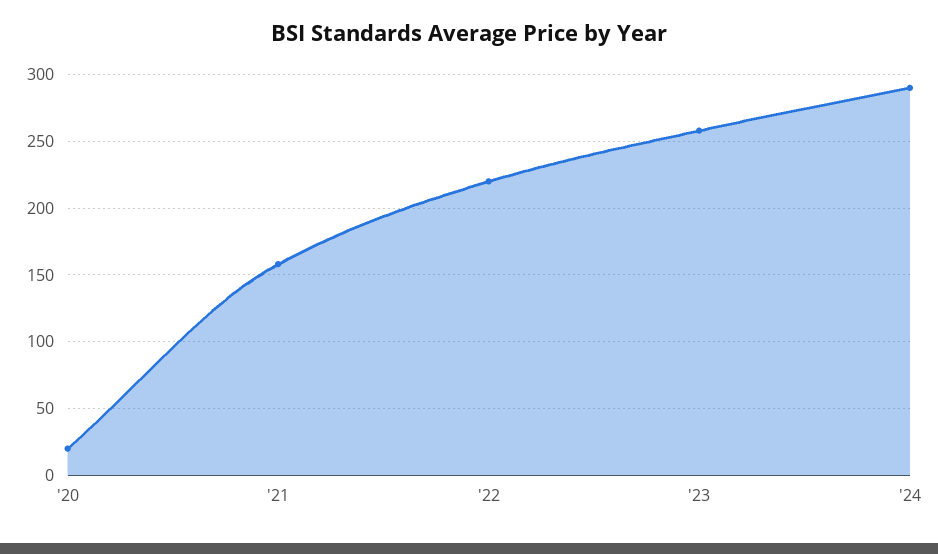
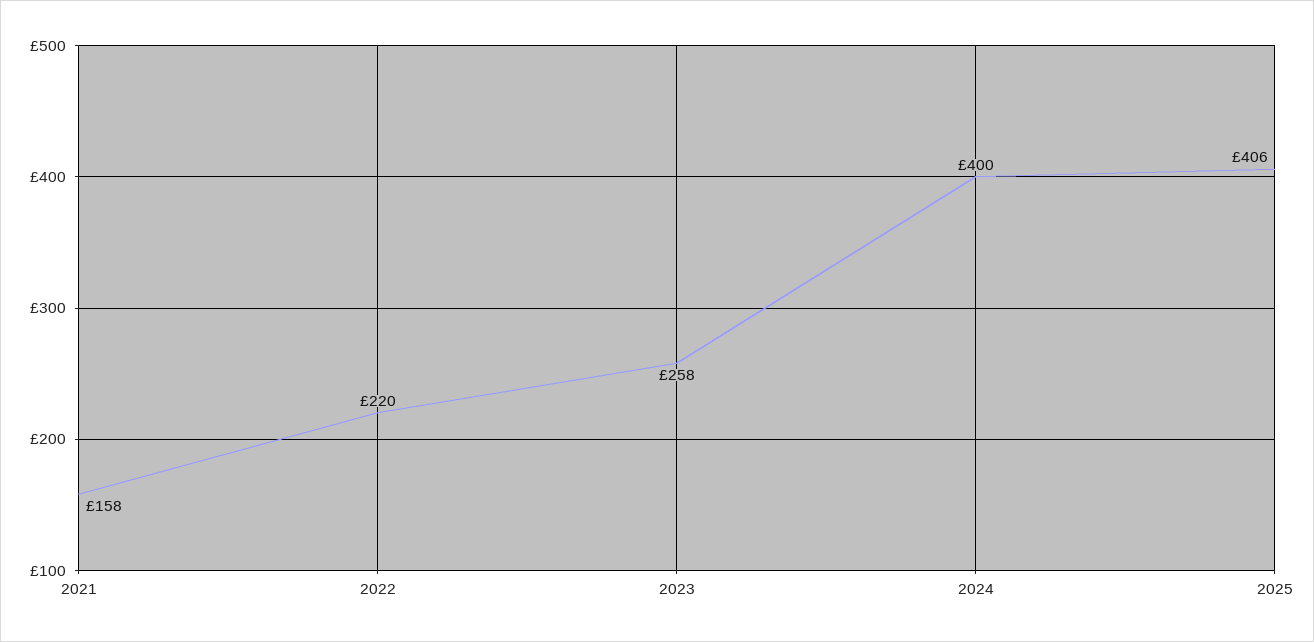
'20: 20 -> none
'24: 290 -> 400
2025: none -> 406

